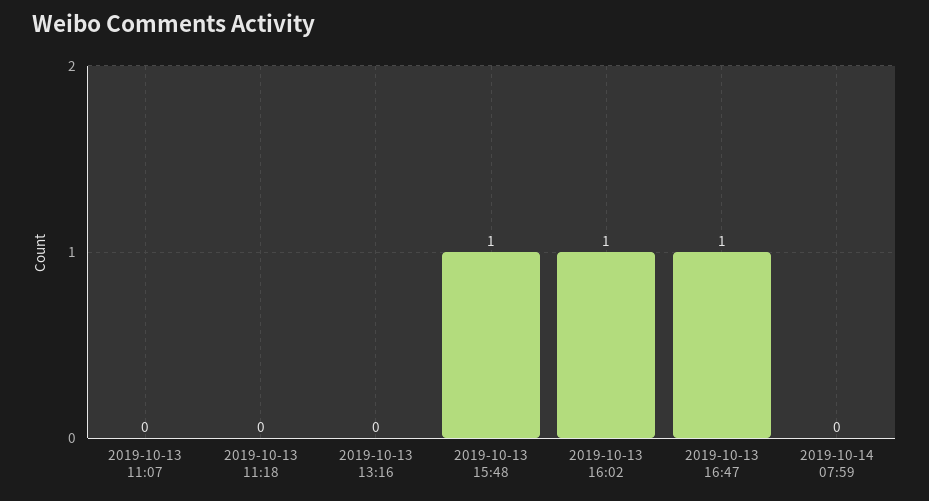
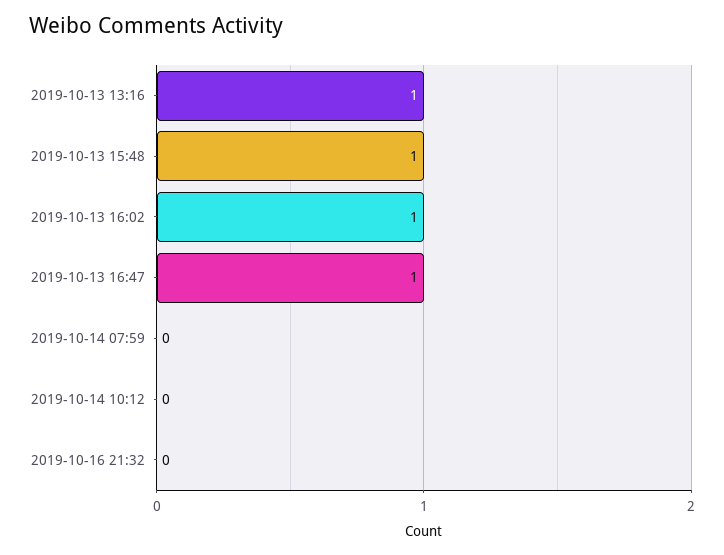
2019-10-13 11:07: 0 -> none
2019-10-13 11:18: 0 -> none
2019-10-13 13:16: 0 -> 1
2019-10-14 10:12: none -> 0
2019-10-16 21:32: none -> 0

